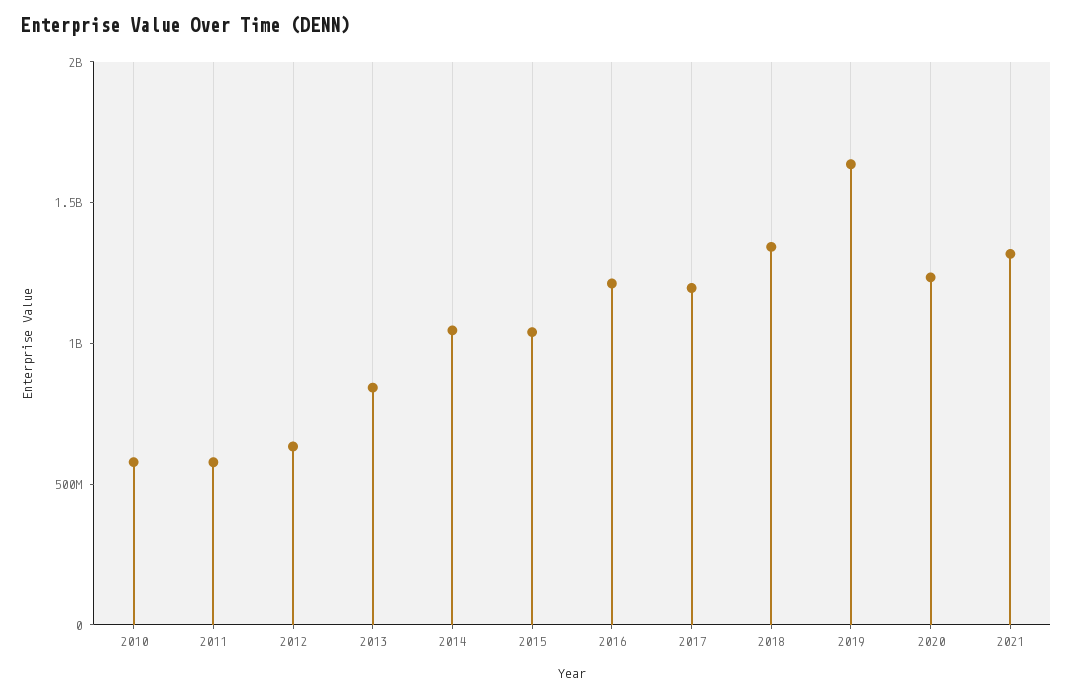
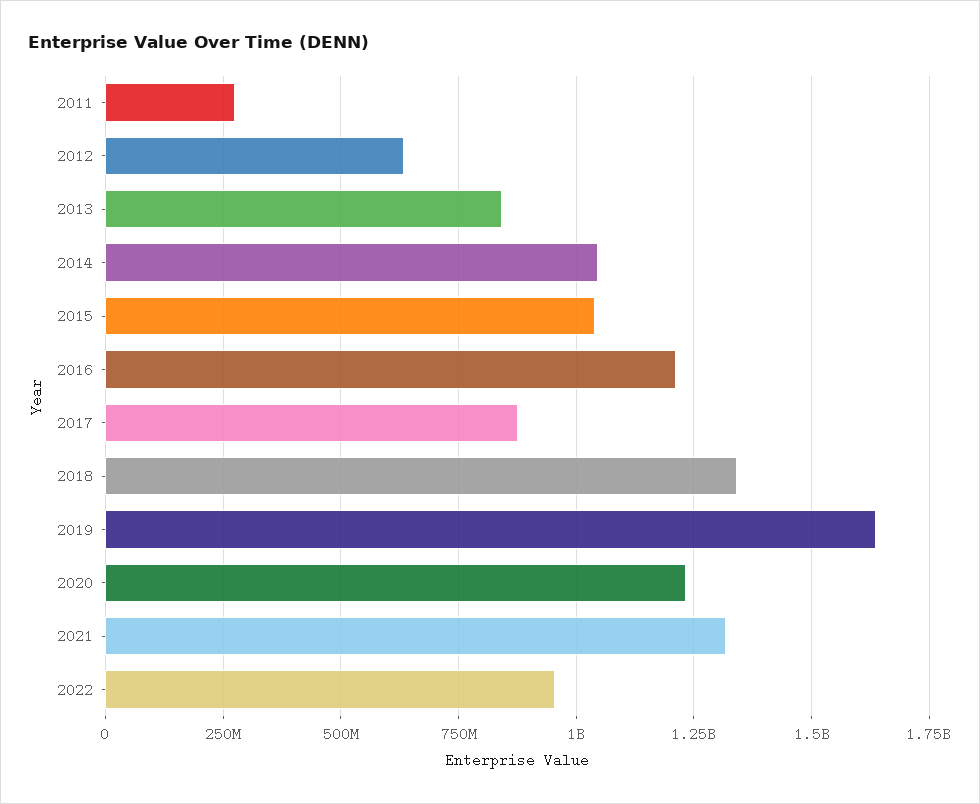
2010: 600000000 -> none
2011: 600000000 -> 275000000
2017: 1200000000 -> 875000000
2022: none -> 950000000

